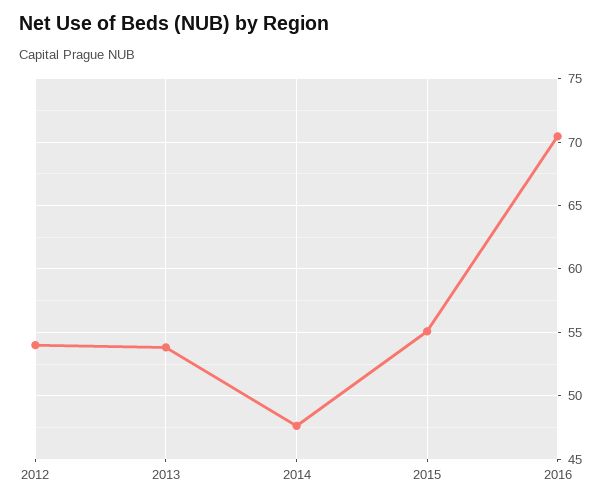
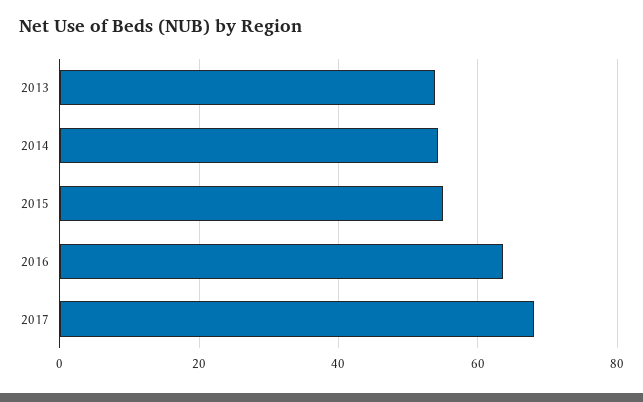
2012: 54 -> none
2014: 47.5 -> 54
2016: 70.5 -> 64
2017: none -> 68

